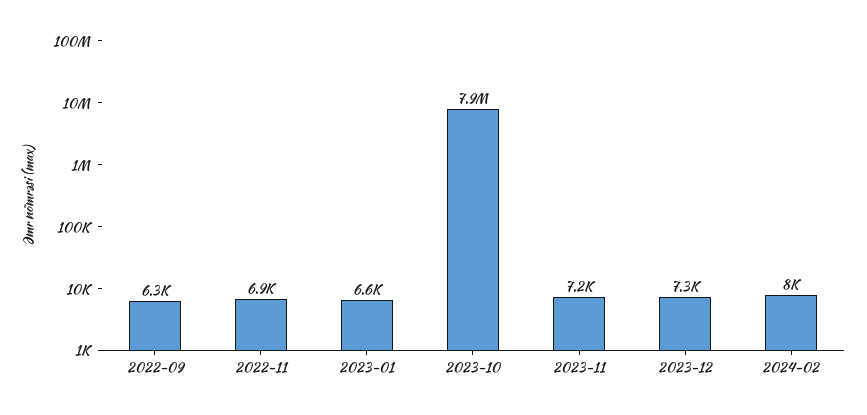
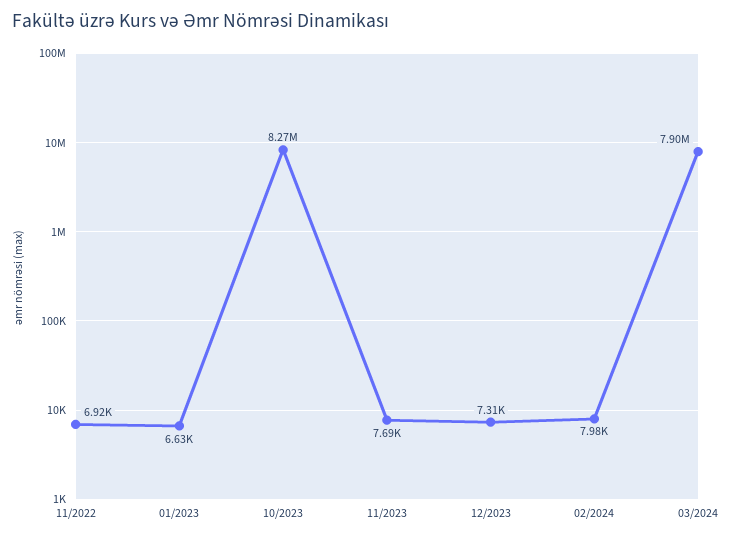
2022-09: 6300 -> none
2023-10: 7900000 -> 8270000
2023-11: 7200 -> 7690
03/2024: none -> 7900000

